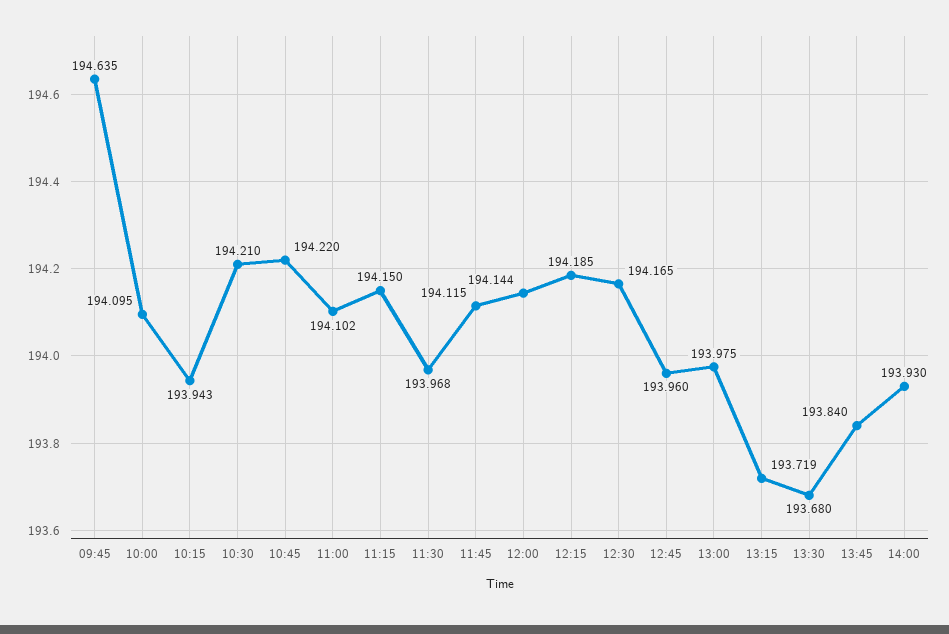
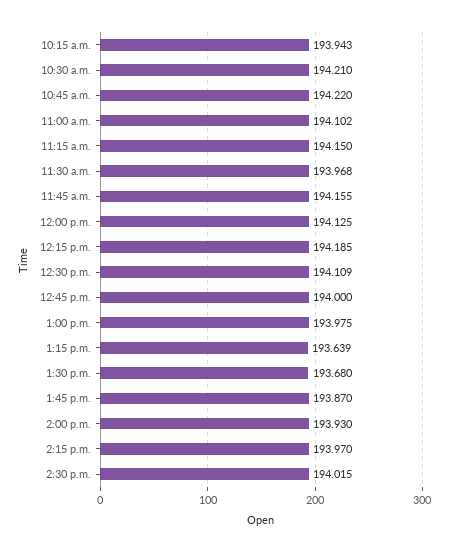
09:45: 194.635 -> none
10:00: 194.095 -> none
11:45: 194.115 -> 194.155
12:00: 194.144 -> 194.125
12:30: 194.165 -> 194.109
12:45: 193.96 -> 194
13:15: 193.719 -> 193.639
13:45: 193.84 -> 193.87
2:15 p.m.: none -> 193.97
2:30 p.m.: none -> 194.015

